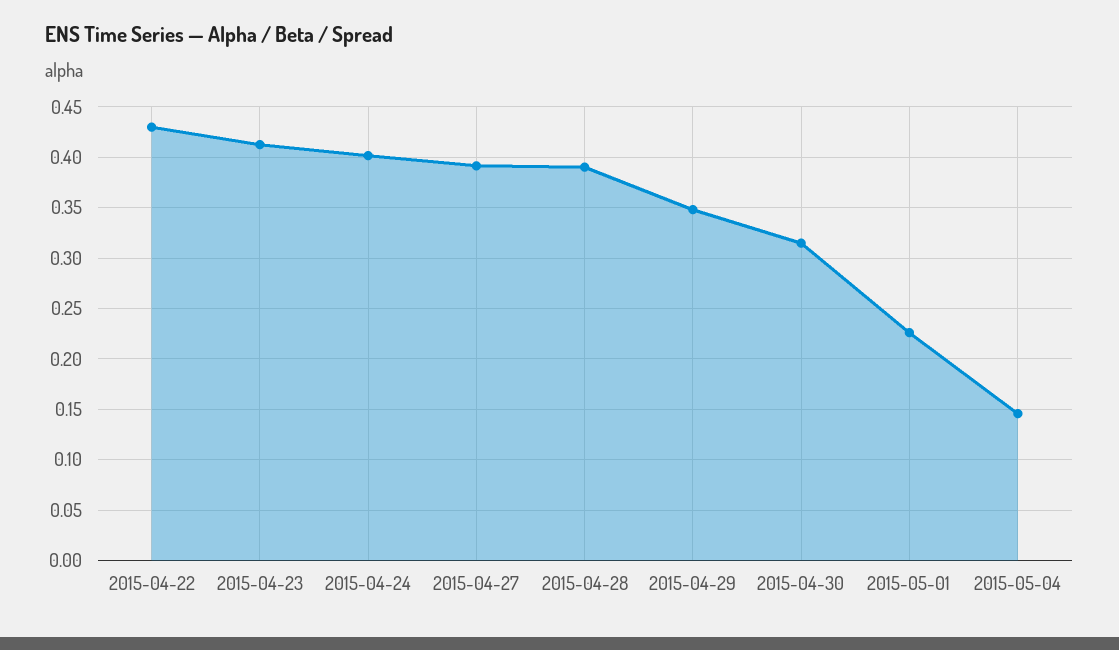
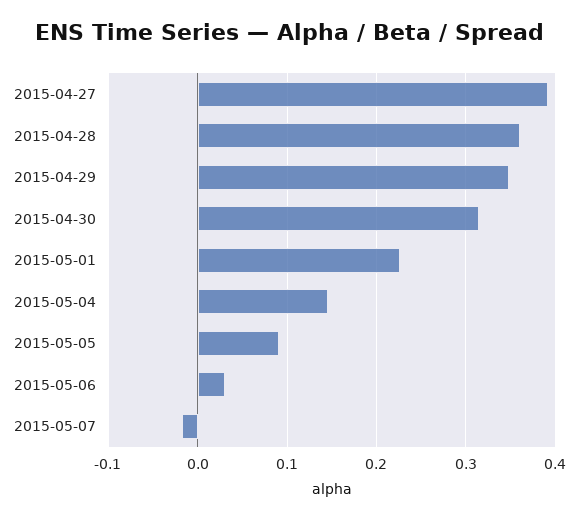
2015-04-22: 0.43 -> none
2015-04-23: 0.41 -> none
2015-04-24: 0.4 -> none
2015-04-28: 0.39 -> 0.36
2015-05-05: none -> 0.09
2015-05-06: none -> 0.03
2015-05-07: none -> -0.02

